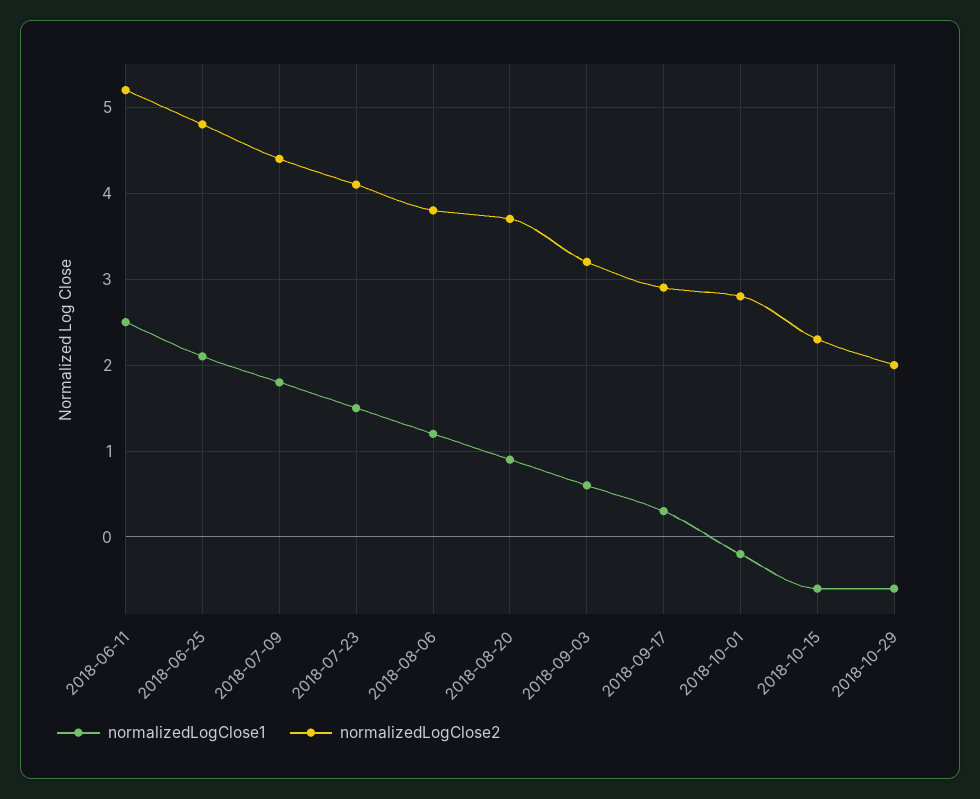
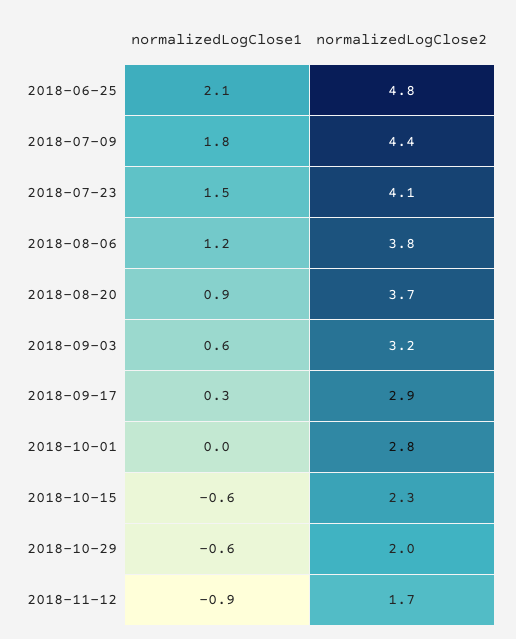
normalizedLogClose1, 2018-06-11: 2.5 -> none
normalizedLogClose2, 2018-06-11: 5.2 -> none
normalizedLogClose1, 2018-10-01: -0.2 -> 0
normalizedLogClose1, 2018-11-12: none -> -0.9
normalizedLogClose2, 2018-11-12: none -> 1.7

